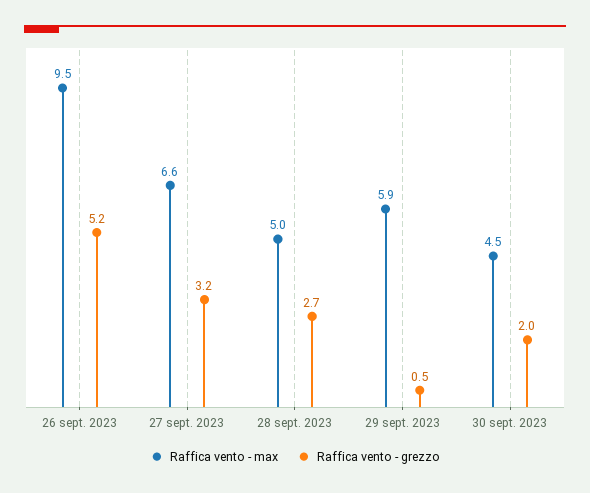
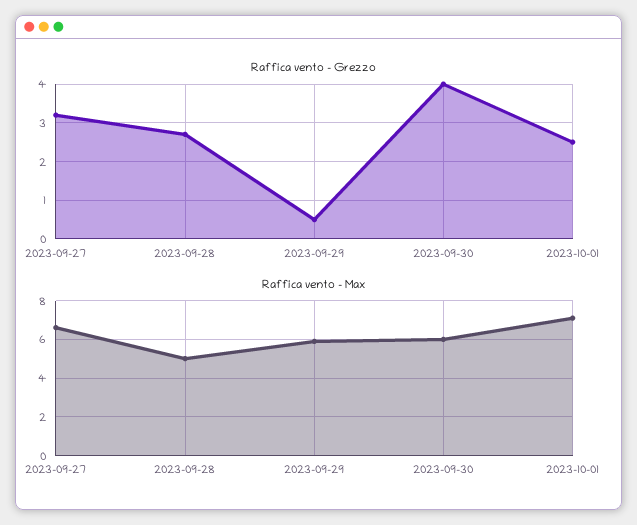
Raffica vento - max, 26 sept. 2023: 9.5 -> none
Raffica vento - grezzo, 26 sept. 2023: 5.2 -> none
Raffica vento - max, 30 sept. 2023: 4.5 -> 6
Raffica vento - grezzo, 30 sept. 2023: 2 -> 4
Raffica vento - grezzo, 2023-10-01: none -> 2.5
Raffica vento - max, 2023-10-01: none -> 7

